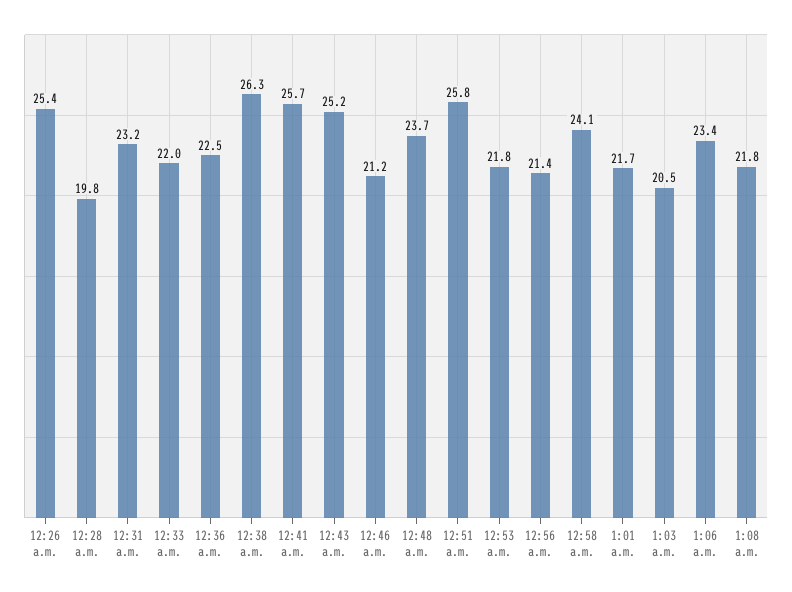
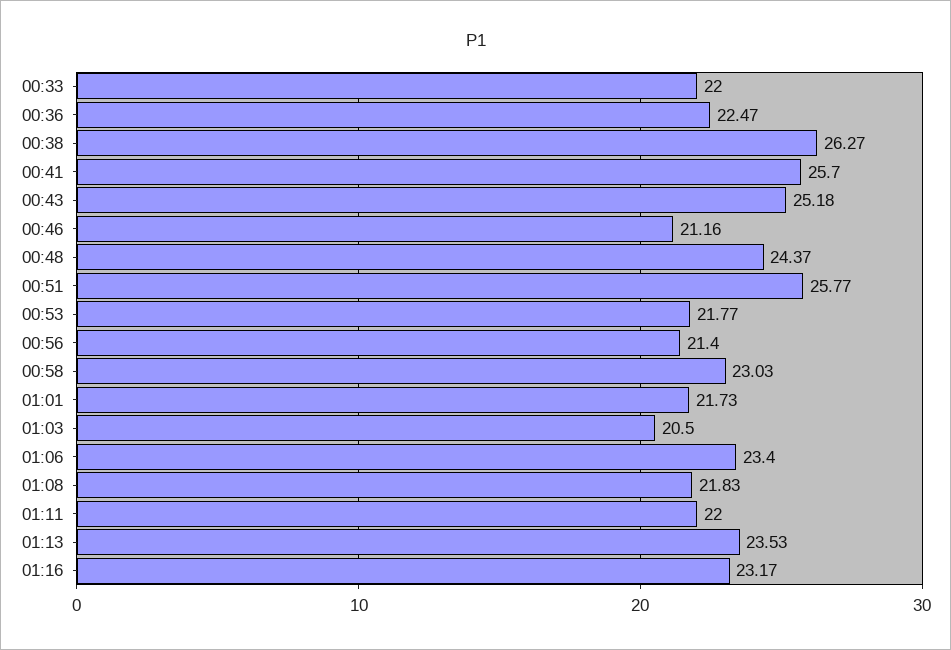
12:26 a.m.: 25.4 -> none
12:28 a.m.: 19.8 -> none
12:31 a.m.: 23.2 -> none
12:48 a.m.: 23.7 -> 24.37
12:58 a.m.: 24.1 -> 23.03
01:11: none -> 22
01:13: none -> 23.53
01:16: none -> 23.17

